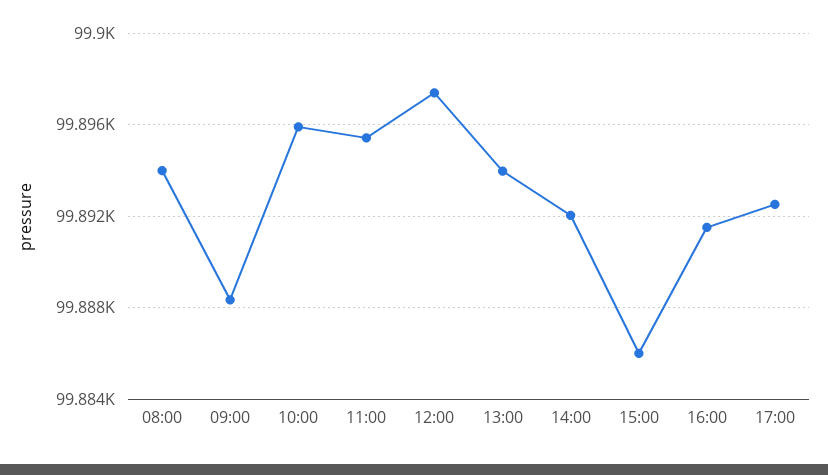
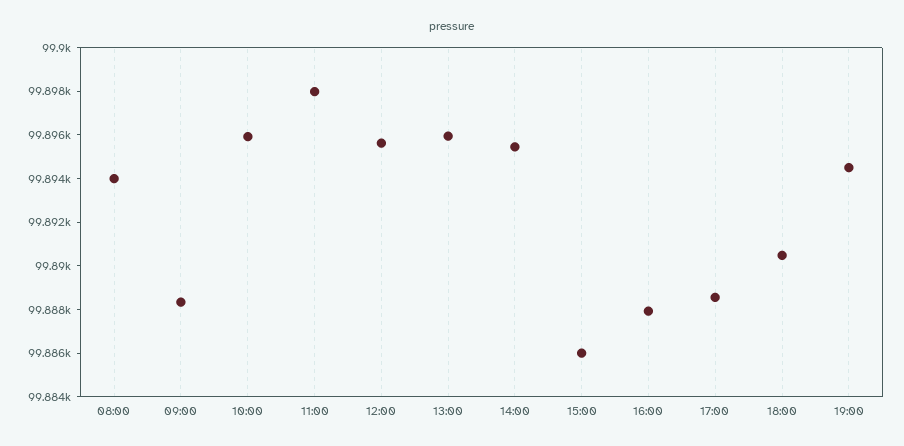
11:00: 99895.5 -> 99898
12:00: 99897.5 -> 99895.5
13:00: 99894 -> 99896
14:00: 99892 -> 99895.5
16:00: 99891.5 -> 99888
17:00: 99892.5 -> 99888.5
18:00: none -> 99890.5
19:00: none -> 99894.5

